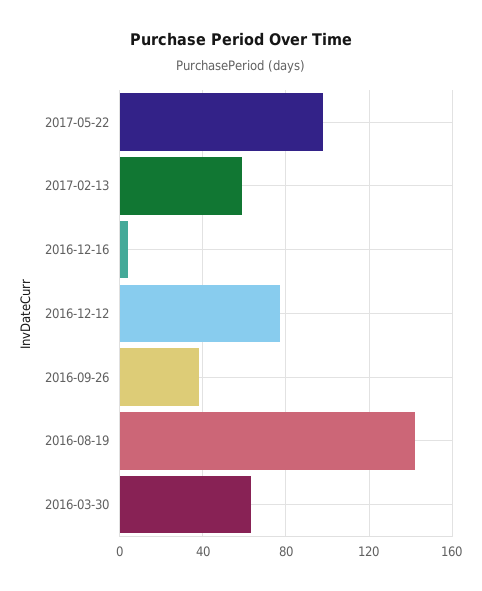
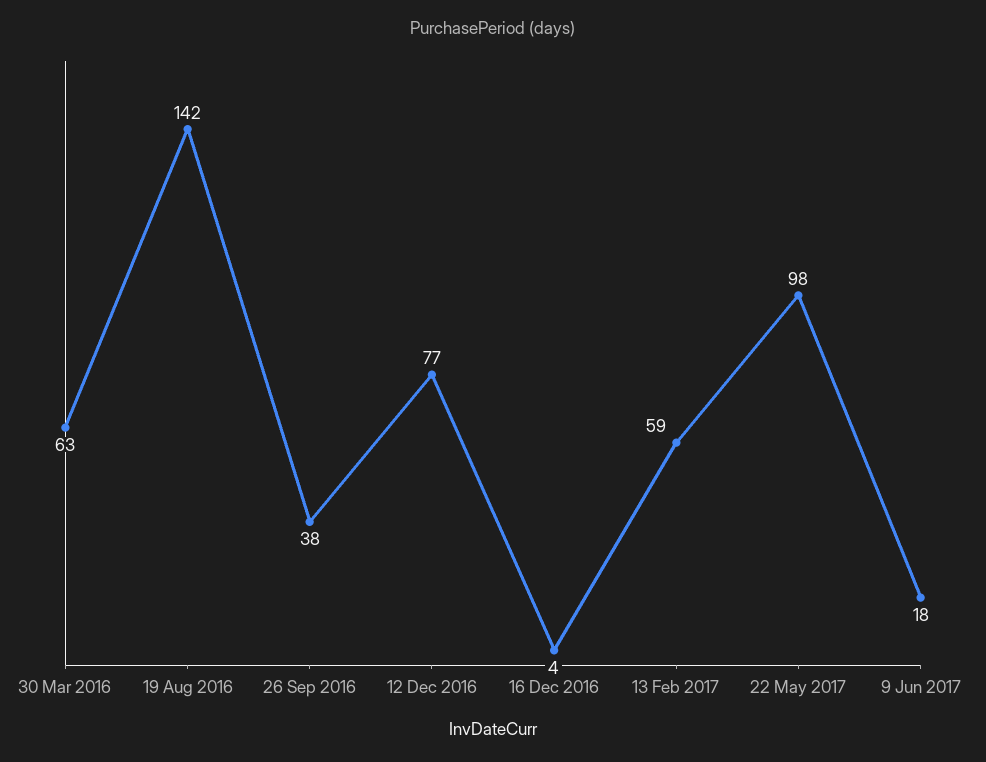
9 Jun 2017: none -> 18

